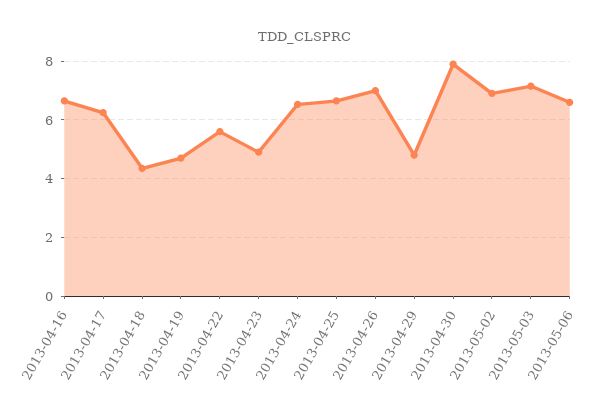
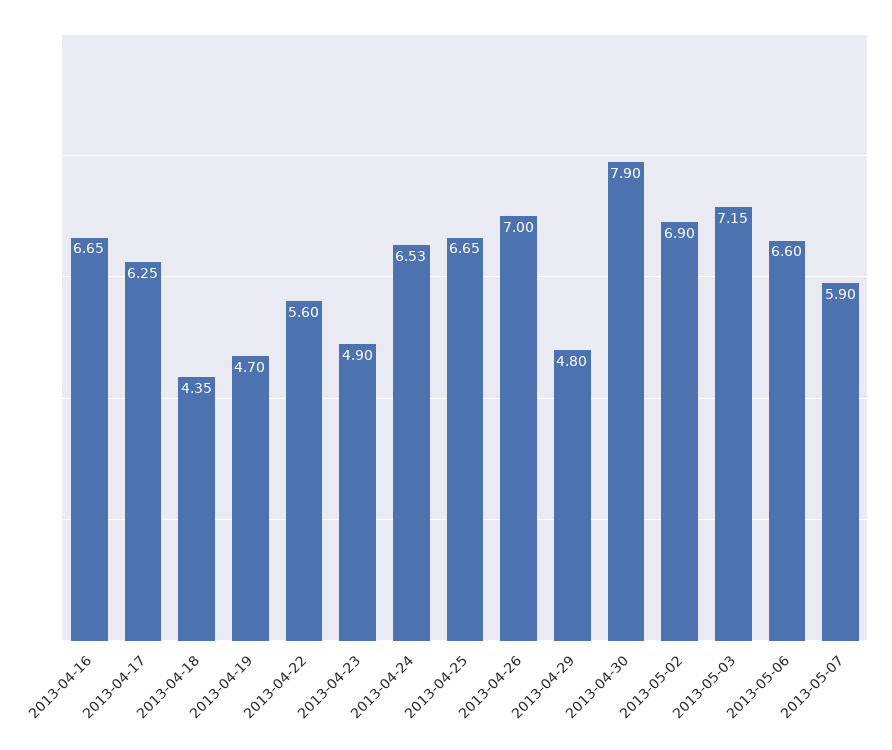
2013-05-07: none -> 5.9

